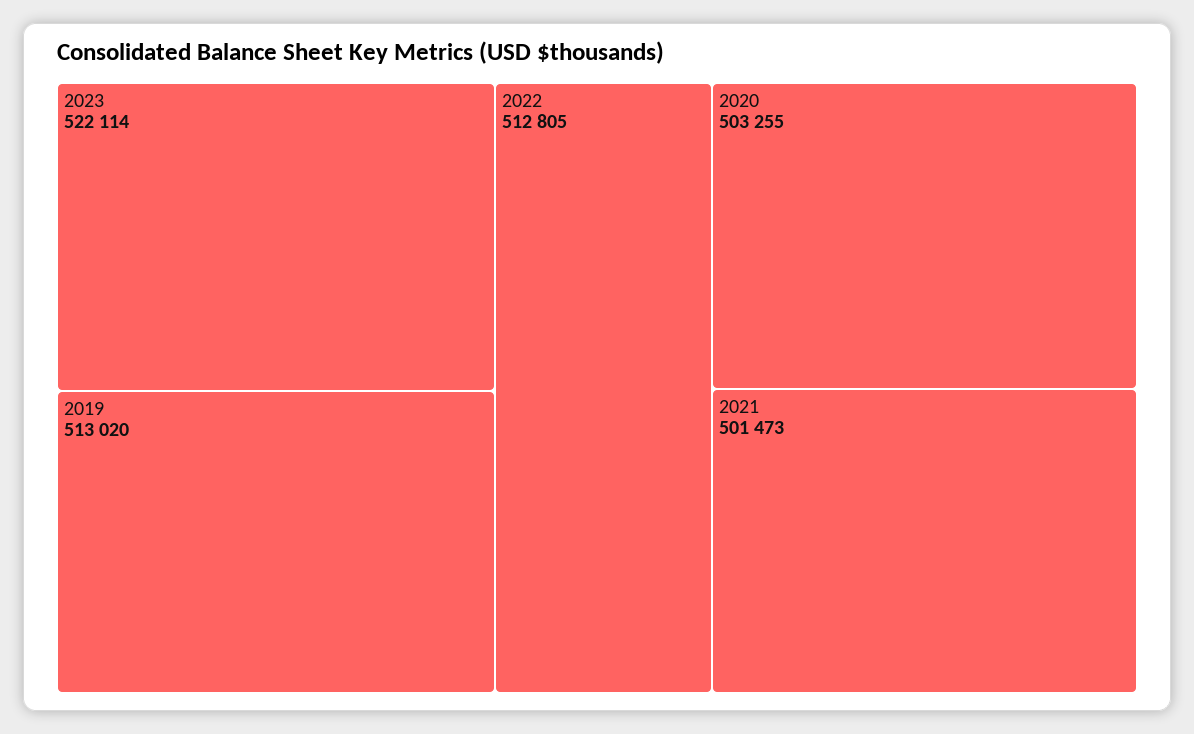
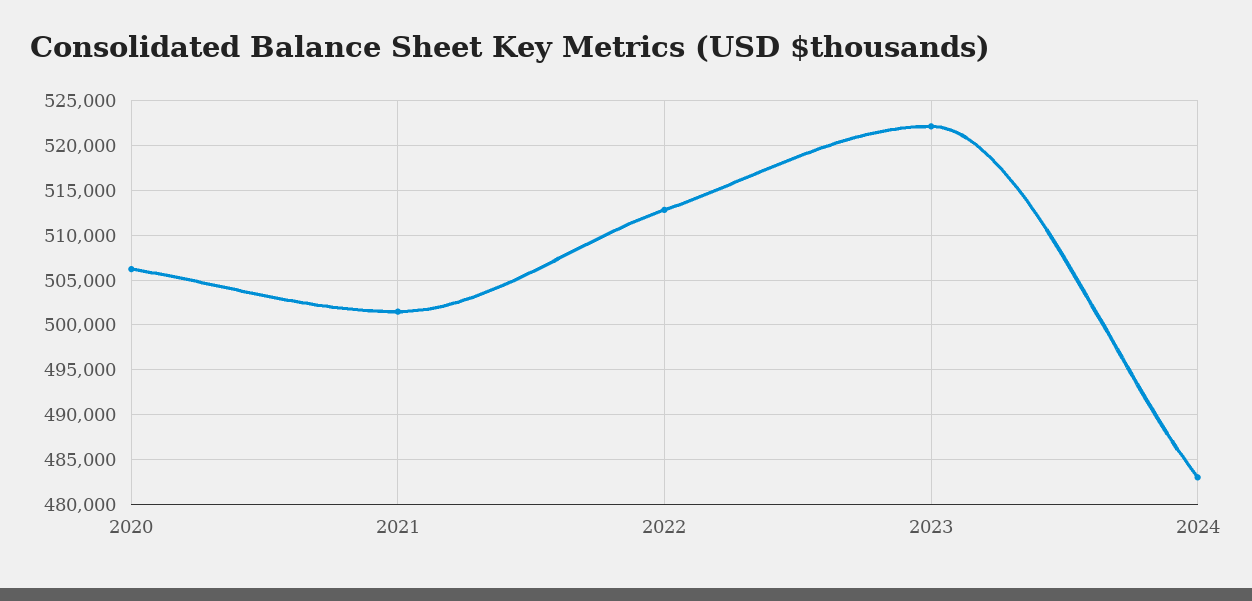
2019: 513020 -> none
2020: 503255 -> 506000
2024: none -> 483000

